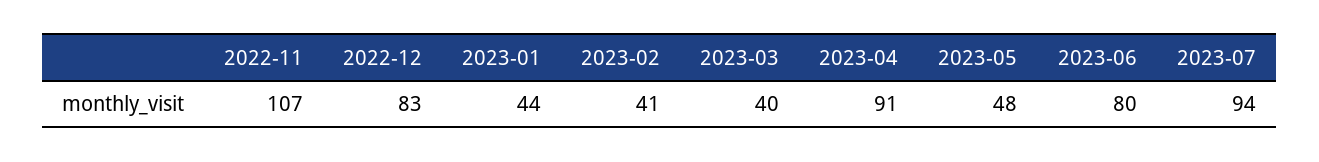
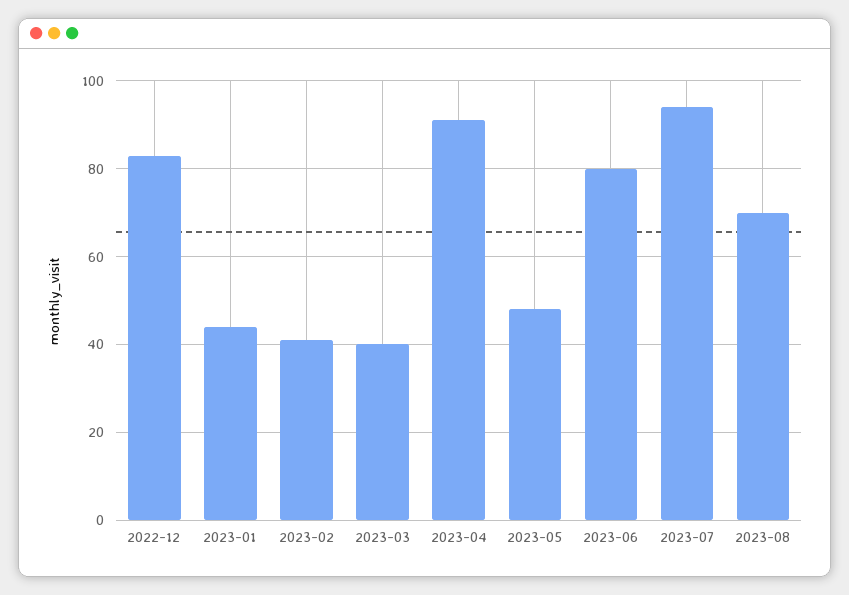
2022-11: 107 -> none
2023-08: none -> 70

